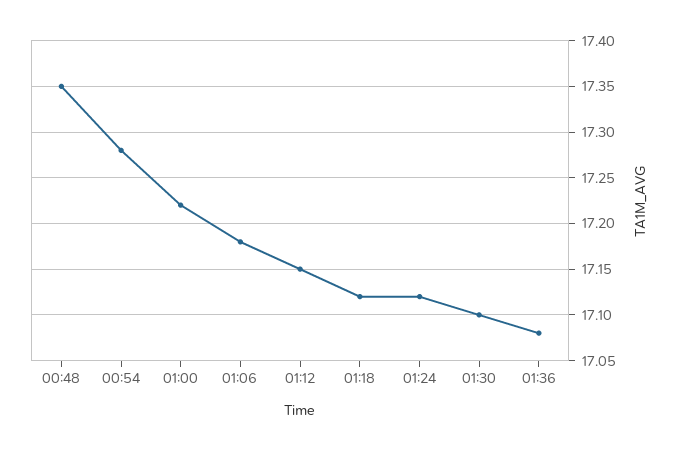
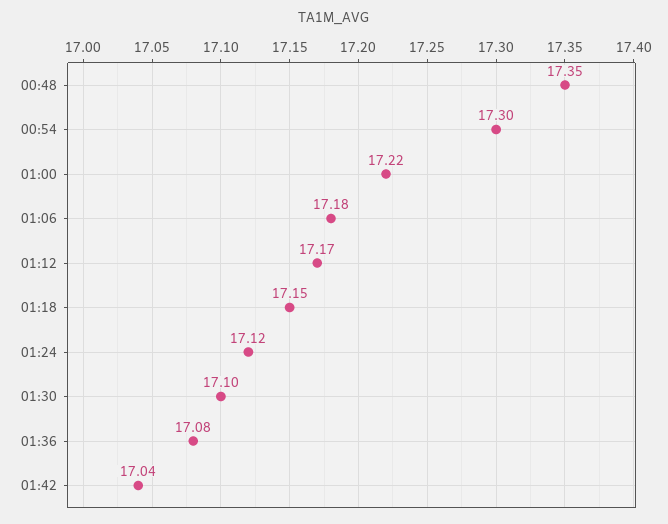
00:54: 17.28 -> 17.3
01:12: 17.15 -> 17.17
01:18: 17.12 -> 17.15
01:42: none -> 17.04

